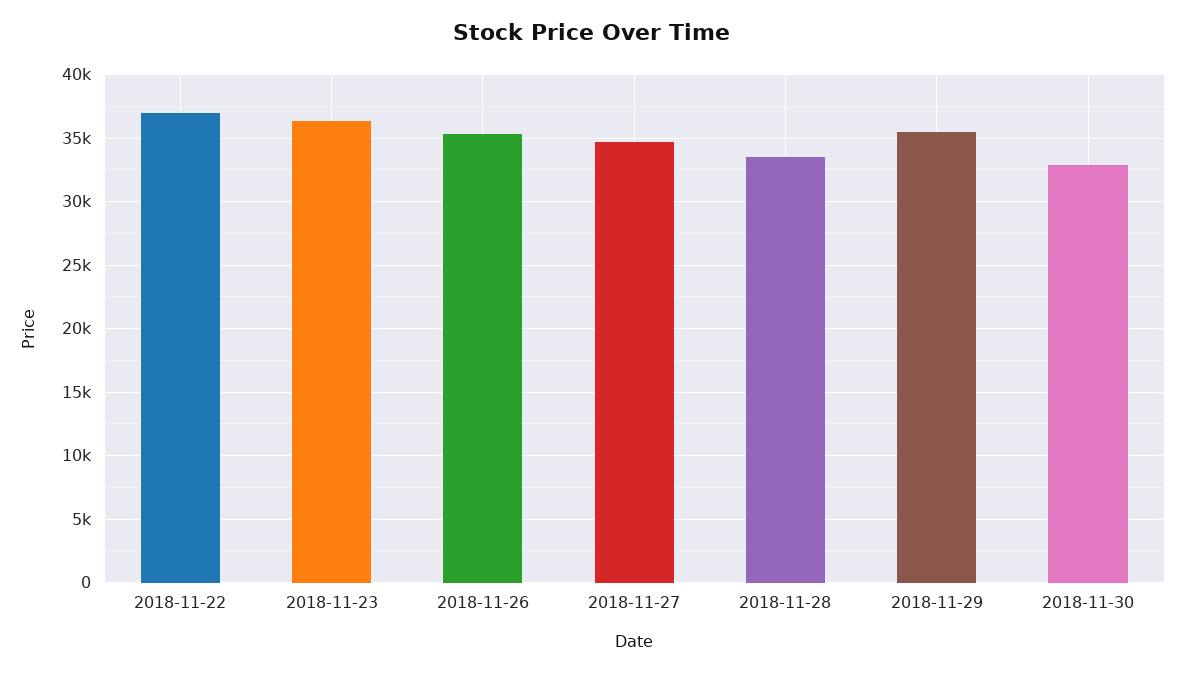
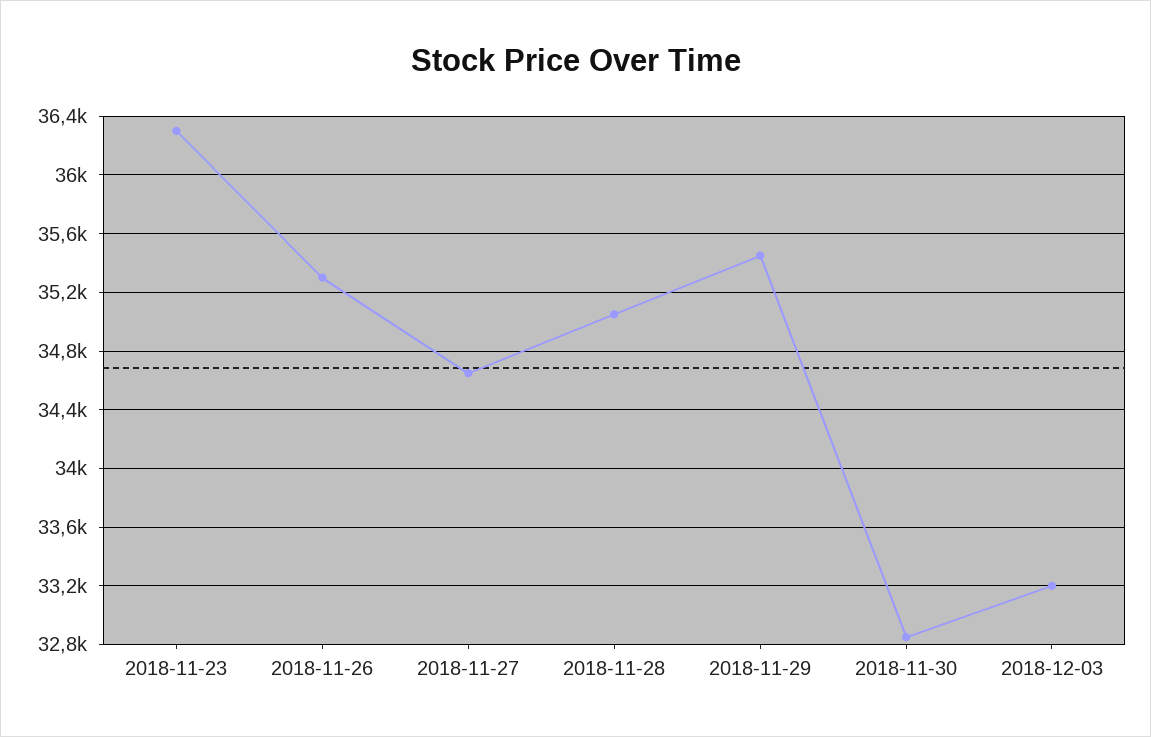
2018-11-22: 37000 -> none
2018-11-28: 33500 -> 35050
2018-12-03: none -> 33200

